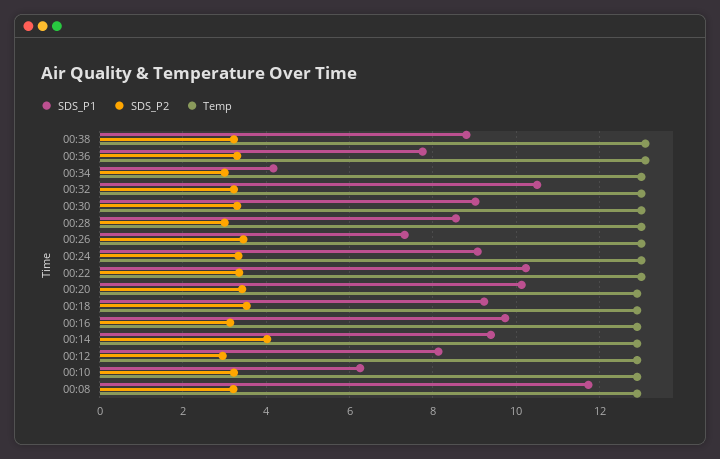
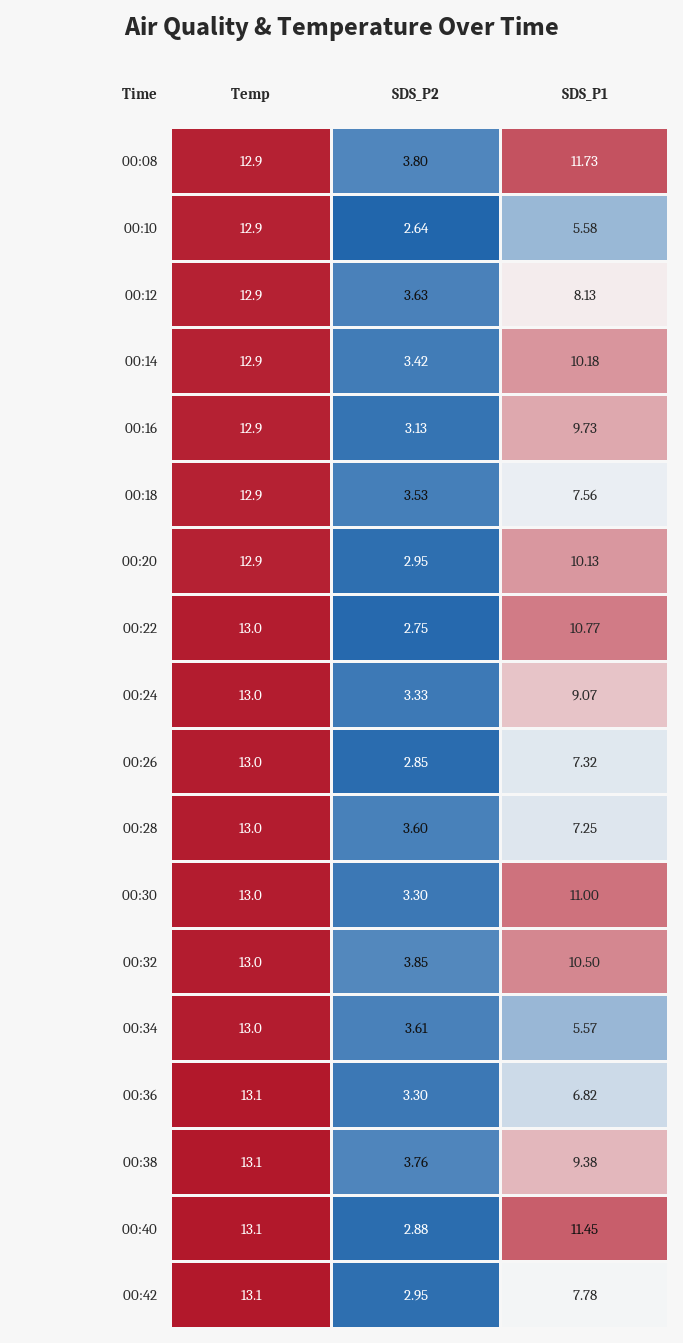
SDS_P1, 00:38: 8.8 -> 9.38
SDS_P2, 00:38: 3.2 -> 3.76
SDS_P1, 00:36: 7.8 -> 6.82
SDS_P1, 00:34: 4.2 -> 5.57
SDS_P2, 00:34: 3 -> 3.61
SDS_P2, 00:32: 3.2 -> 3.85
SDS_P1, 00:30: 9 -> 11
SDS_P1, 00:28: 8.6 -> 7.25
SDS_P2, 00:28: 3 -> 3.6
SDS_P2, 00:26: 3.4 -> 2.85
SDS_P1, 00:22: 10.2 -> 10.77
SDS_P2, 00:22: 3.4 -> 2.75
SDS_P2, 00:20: 3.4 -> 2.95
SDS_P1, 00:18: 9.2 -> 7.56
SDS_P1, 00:14: 9.4 -> 10.18
SDS_P2, 00:14: 4 -> 3.42
SDS_P2, 00:12: 3 -> 3.63
SDS_P1, 00:10: 6.2 -> 5.58
SDS_P2, 00:10: 3.2 -> 2.64
SDS_P2, 00:08: 3.2 -> 3.8
Temp, 00:40: none -> 13.1
SDS_P2, 00:40: none -> 2.88
SDS_P1, 00:40: none -> 11.45
Temp, 00:42: none -> 13.1
SDS_P2, 00:42: none -> 2.95
SDS_P1, 00:42: none -> 7.78

